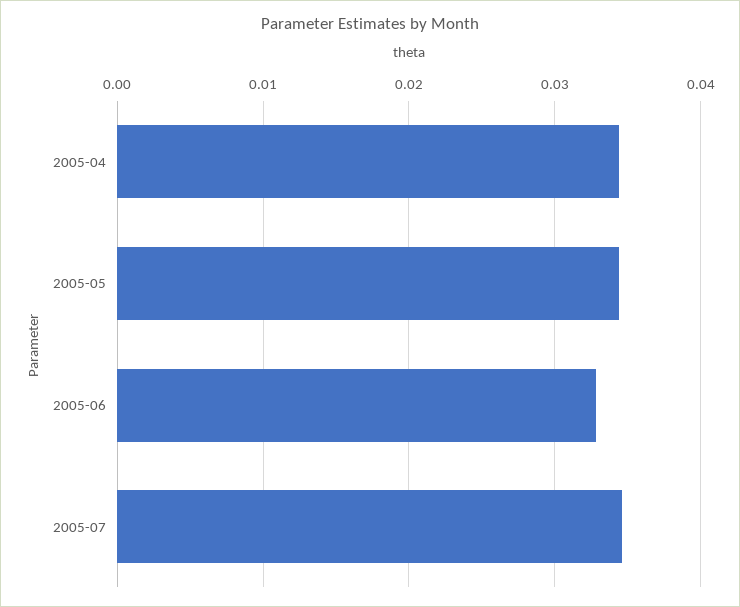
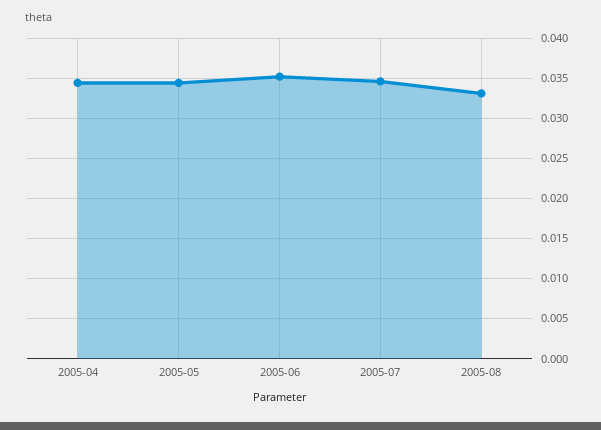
2005-06: 0.033 -> 0.035
2005-08: none -> 0.033

